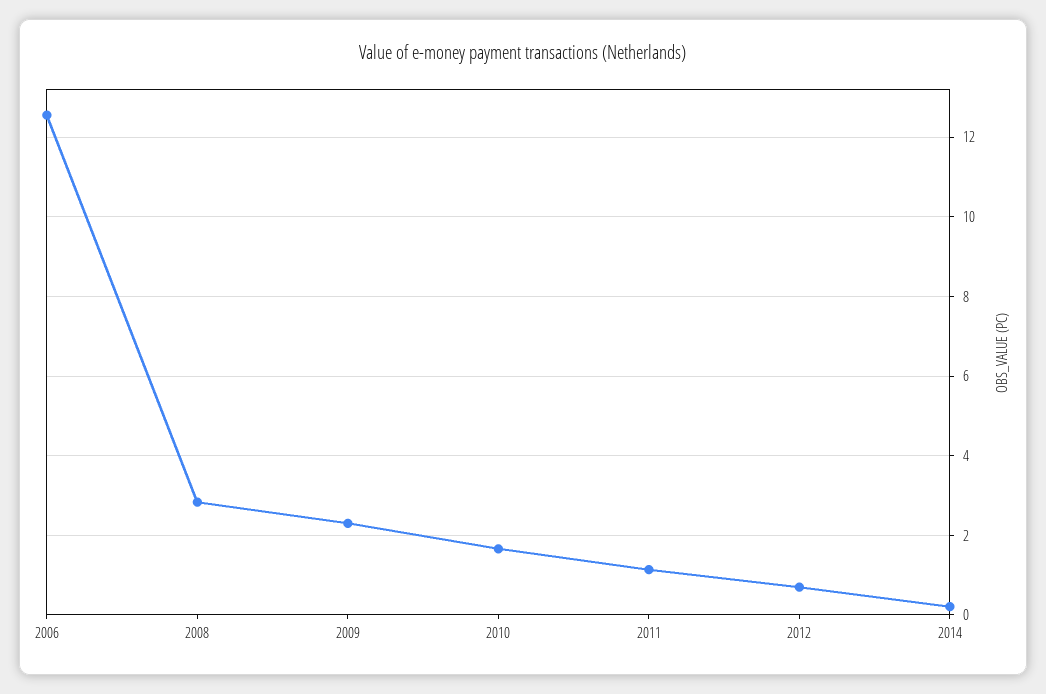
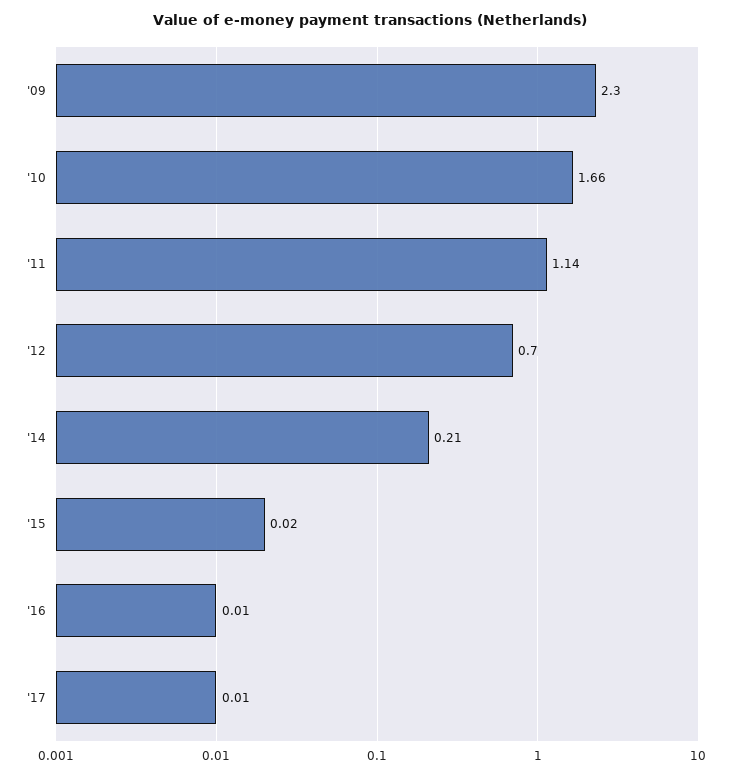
2006: 12.6 -> none
2008: 2.8 -> none
'15: none -> 0.02
'16: none -> 0.01
'17: none -> 0.01

